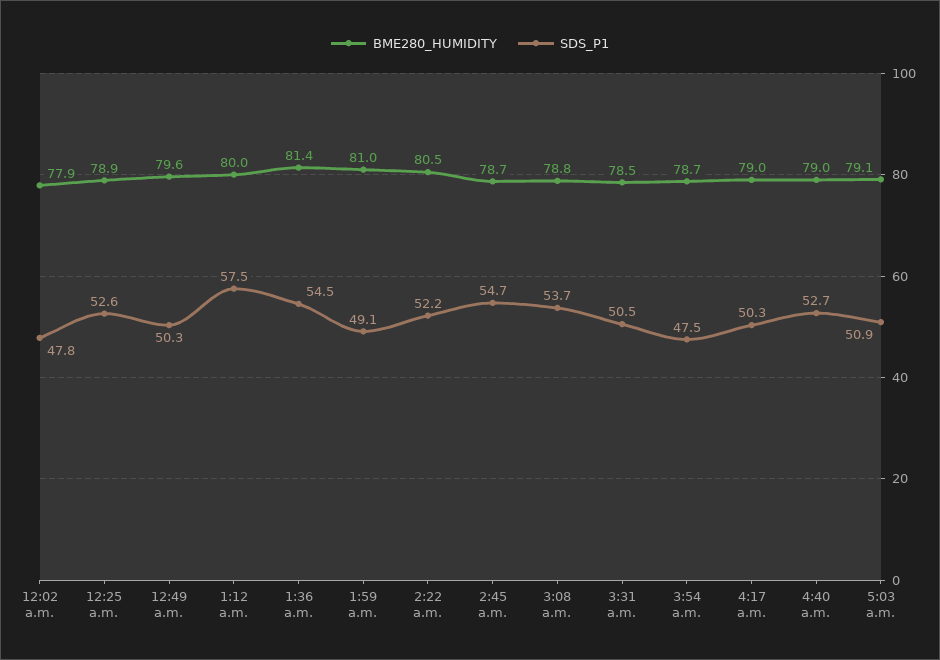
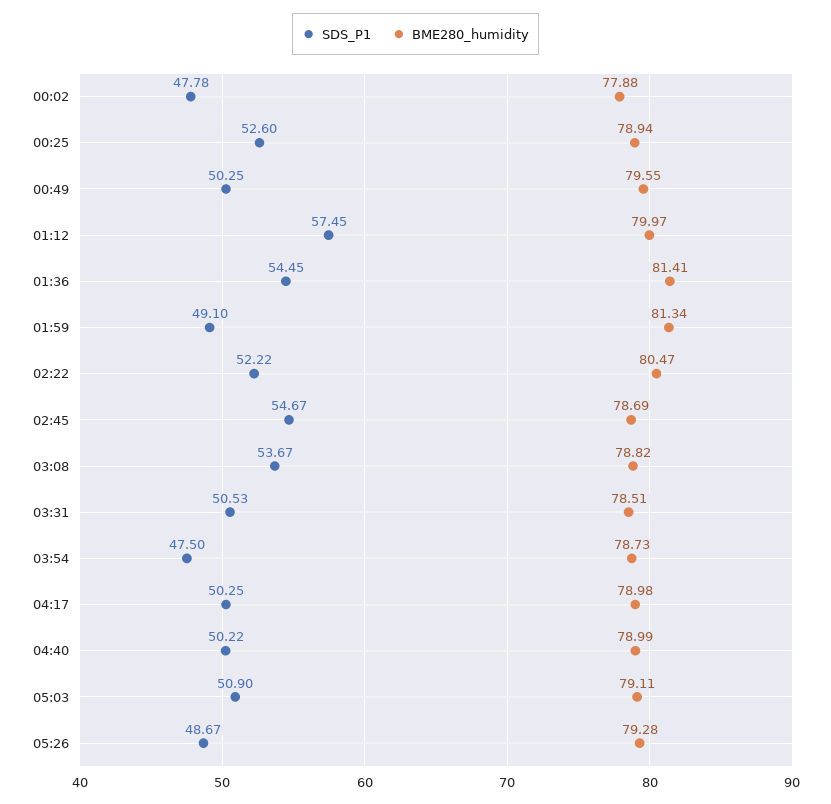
BME280_HUMIDITY, 1:59 a.m.: 81 -> 81.34
SDS_P1, 4:40 a.m.: 52.7 -> 50.22
SDS_P1, 05:26: none -> 48.67
BME280_HUMIDITY, 05:26: none -> 79.28

